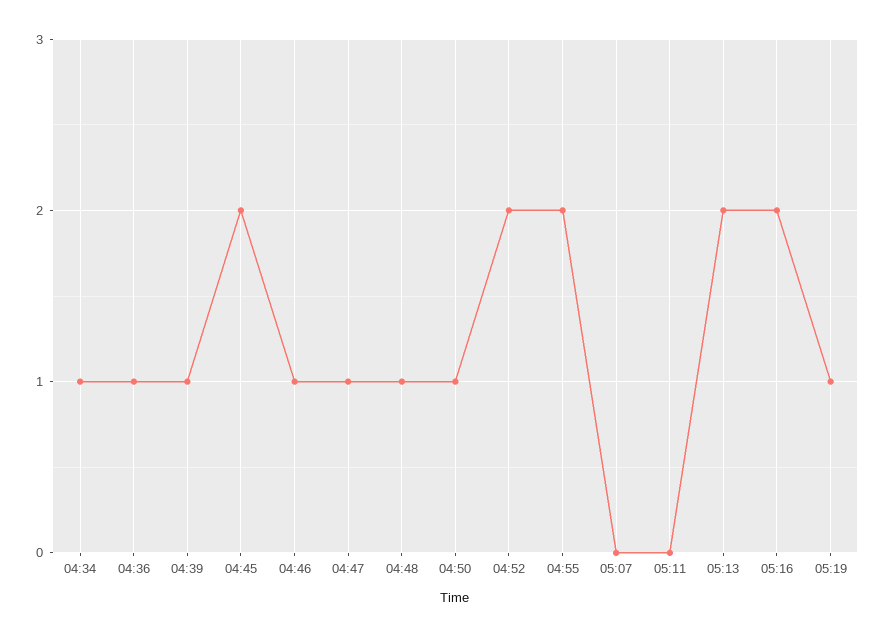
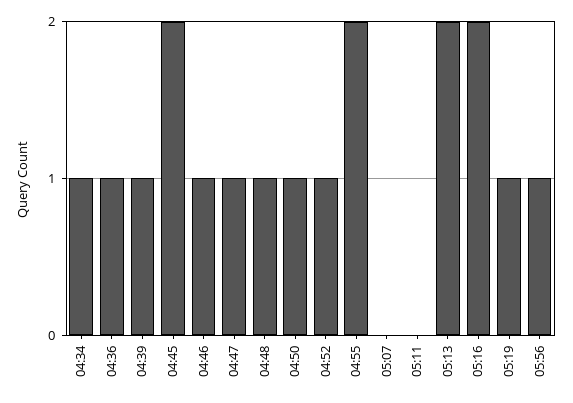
04:52: 2 -> 1
05:56: none -> 1

